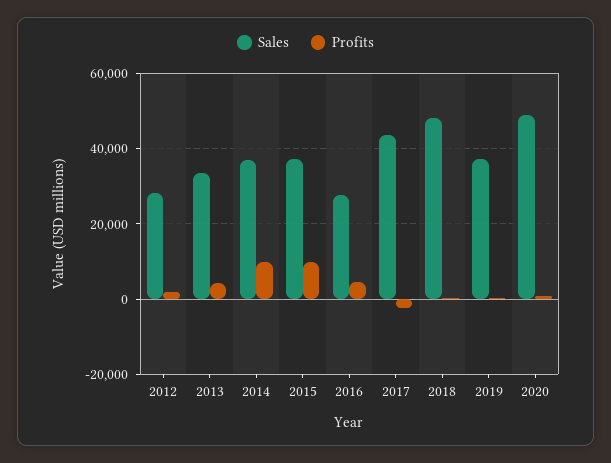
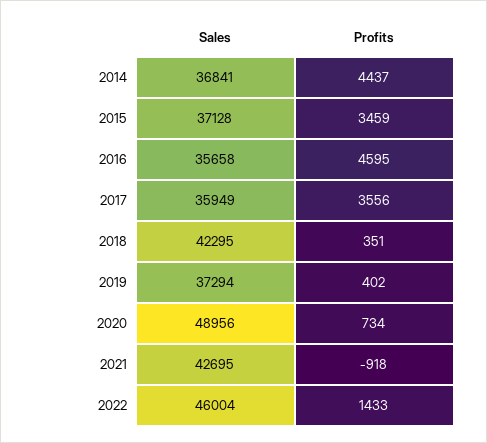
Sales, 2012: 28000 -> none
Profits, 2012: 2000 -> none
Sales, 2013: 34000 -> none
Profits, 2013: 4000 -> none
Profits, 2014: 10000 -> 4437
Profits, 2015: 10000 -> 3459
Sales, 2016: 28000 -> 35658
Sales, 2017: 44000 -> 35949
Profits, 2017: -2000 -> 3556
Sales, 2018: 48000 -> 42295
Sales, 2021: none -> 42695
Profits, 2021: none -> -918
Sales, 2022: none -> 46004
Profits, 2022: none -> 1433

